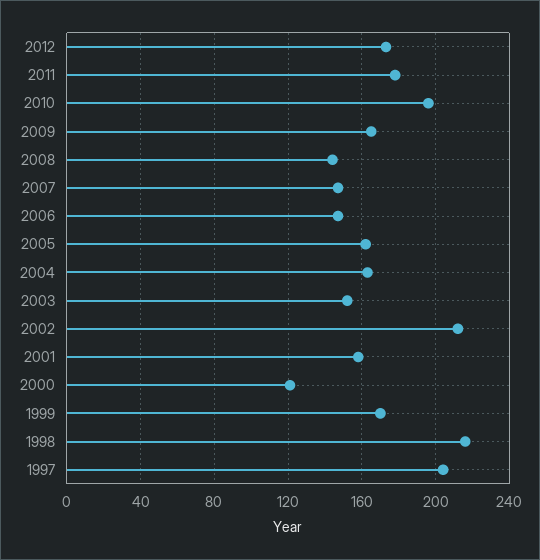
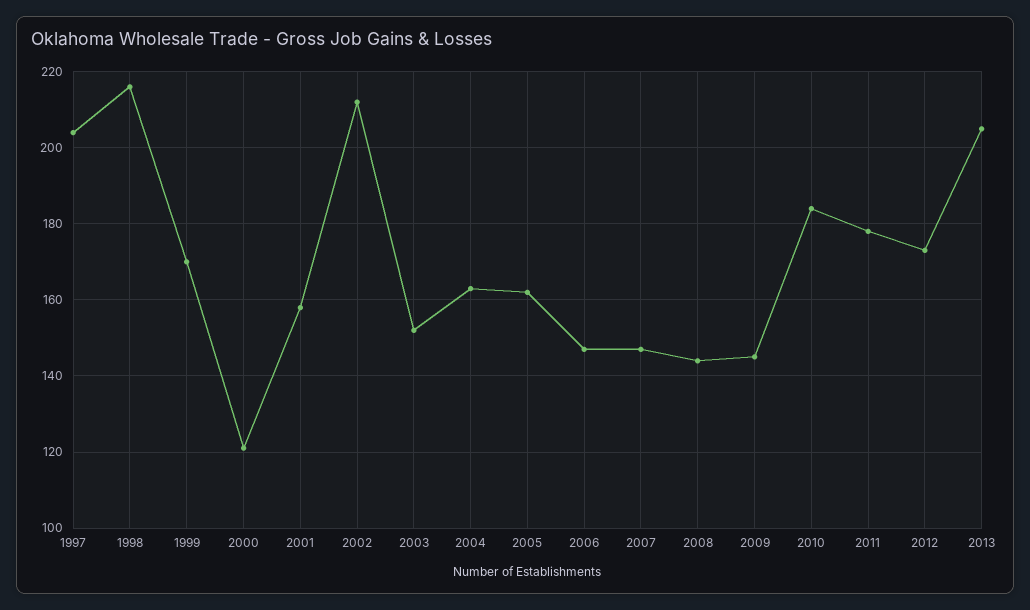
2010: 195 -> 185
2009: 165 -> 145
2013: none -> 205

